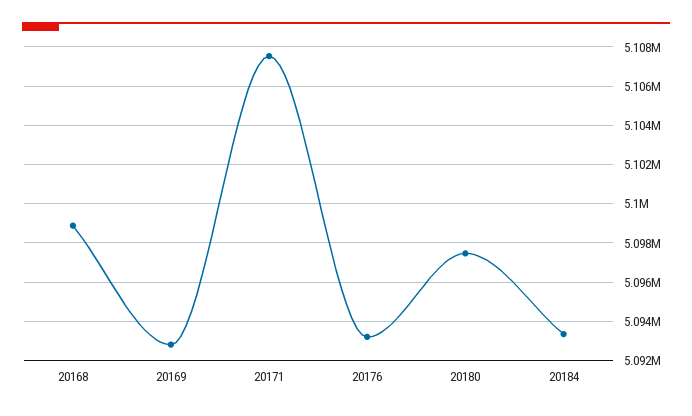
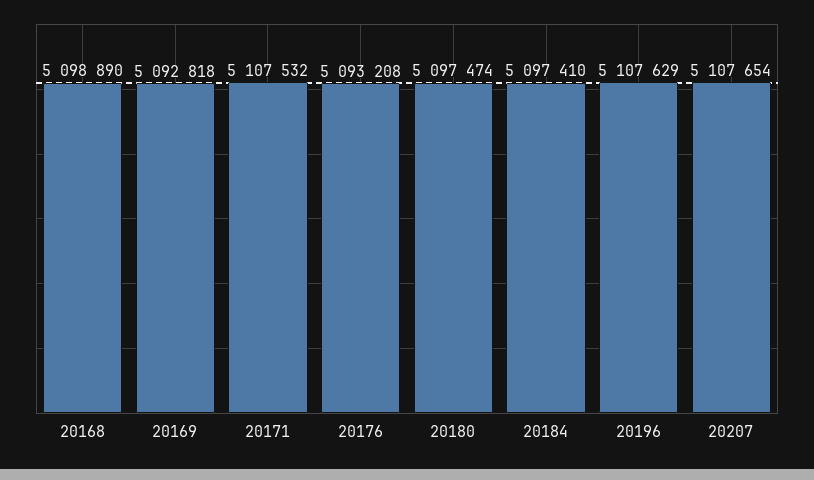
20184: 5093500 -> 5097410
20196: none -> 5107629
20207: none -> 5107654

